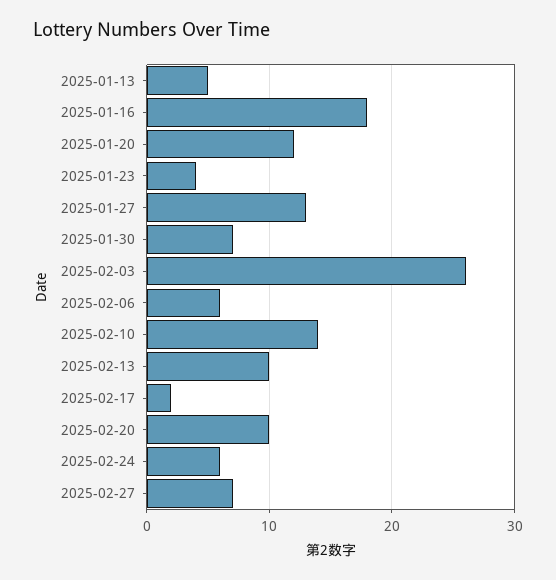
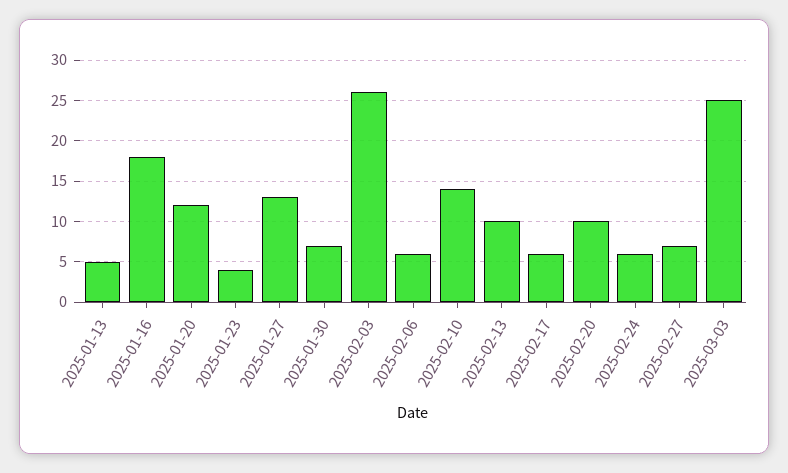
2025-02-17: 2 -> 6
2025-03-03: none -> 25

